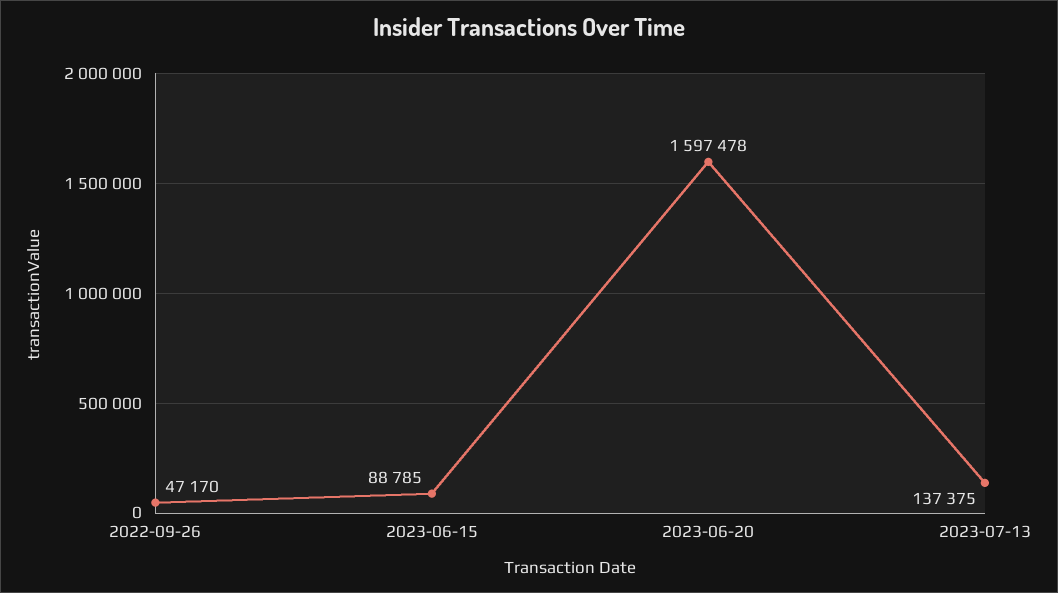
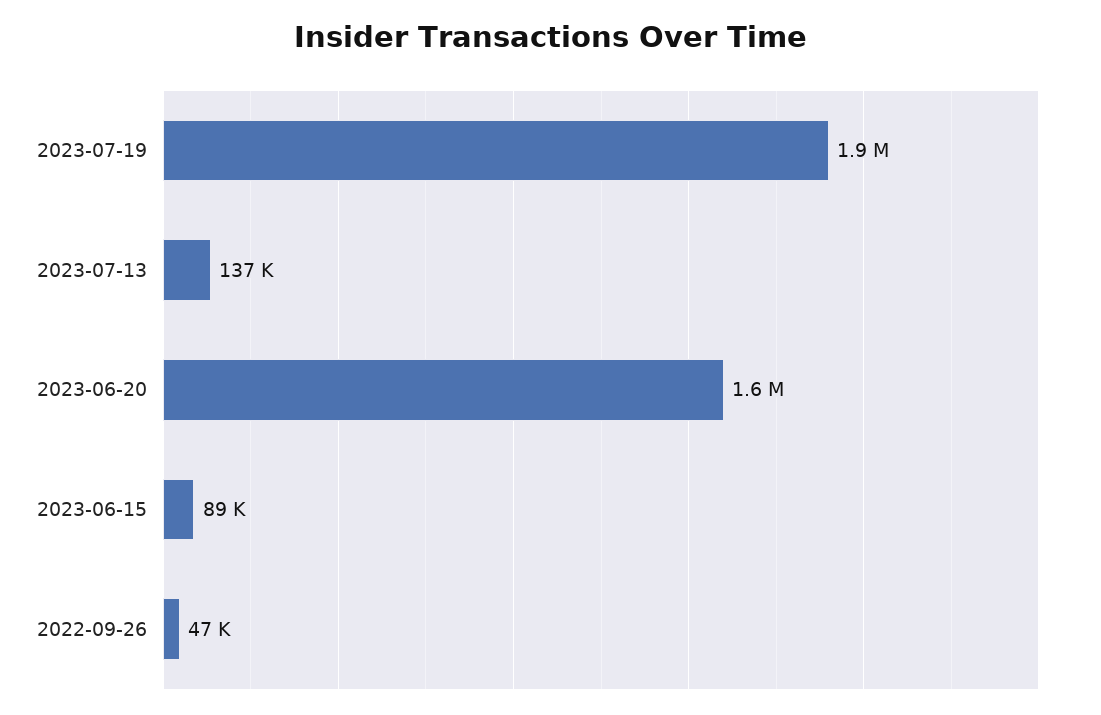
2023-07-19: none -> 1900000

